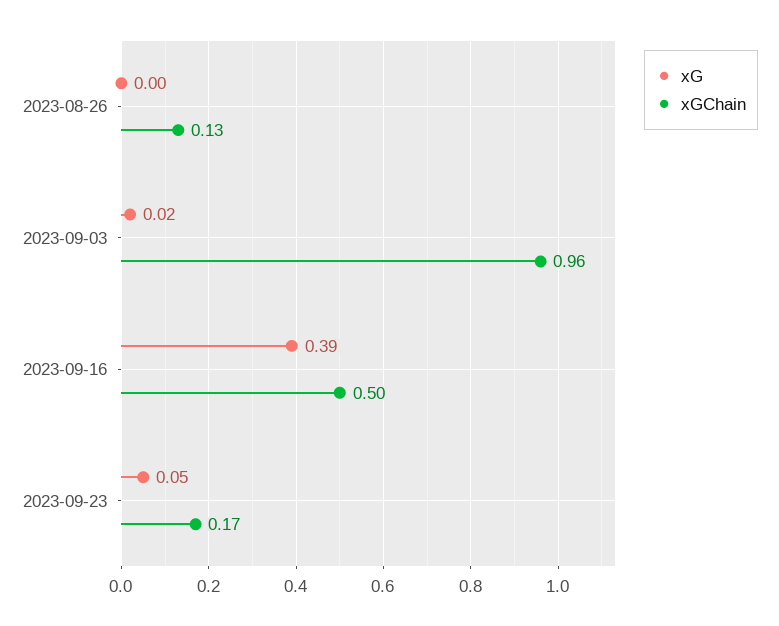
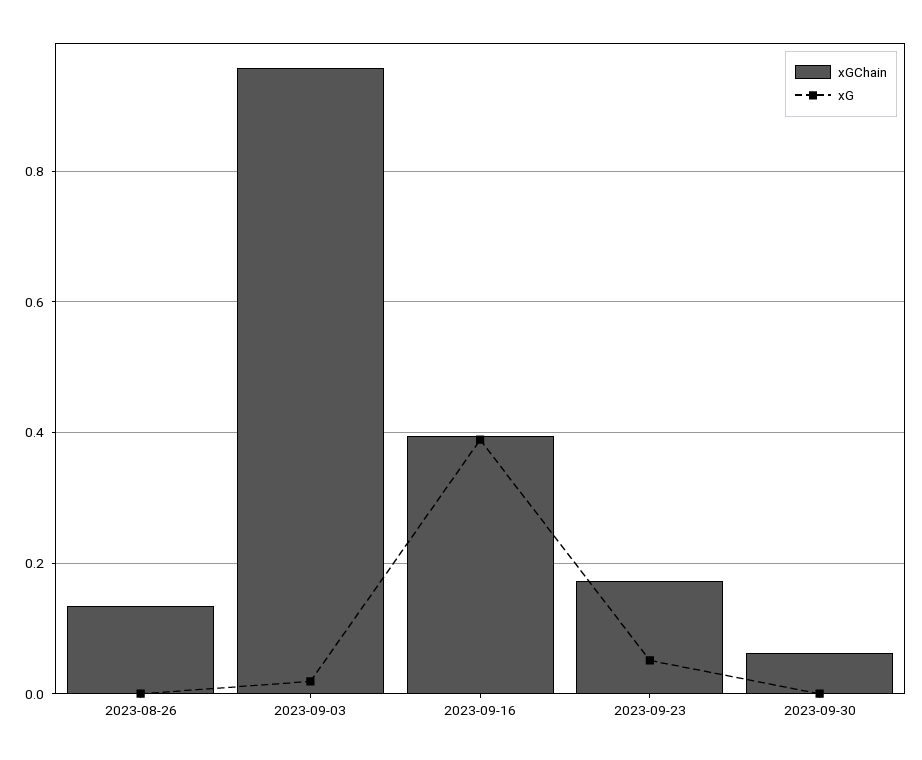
xGChain, 2023-09-16: 0.5 -> 0.4
xGChain, 2023-09-30: none -> 0.06
xG, 2023-09-30: none -> 0

